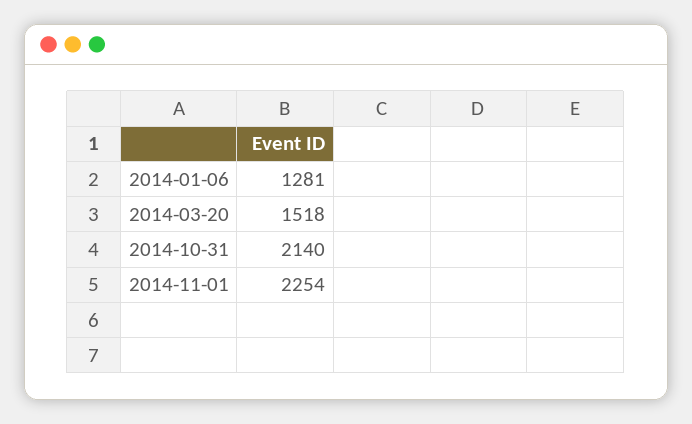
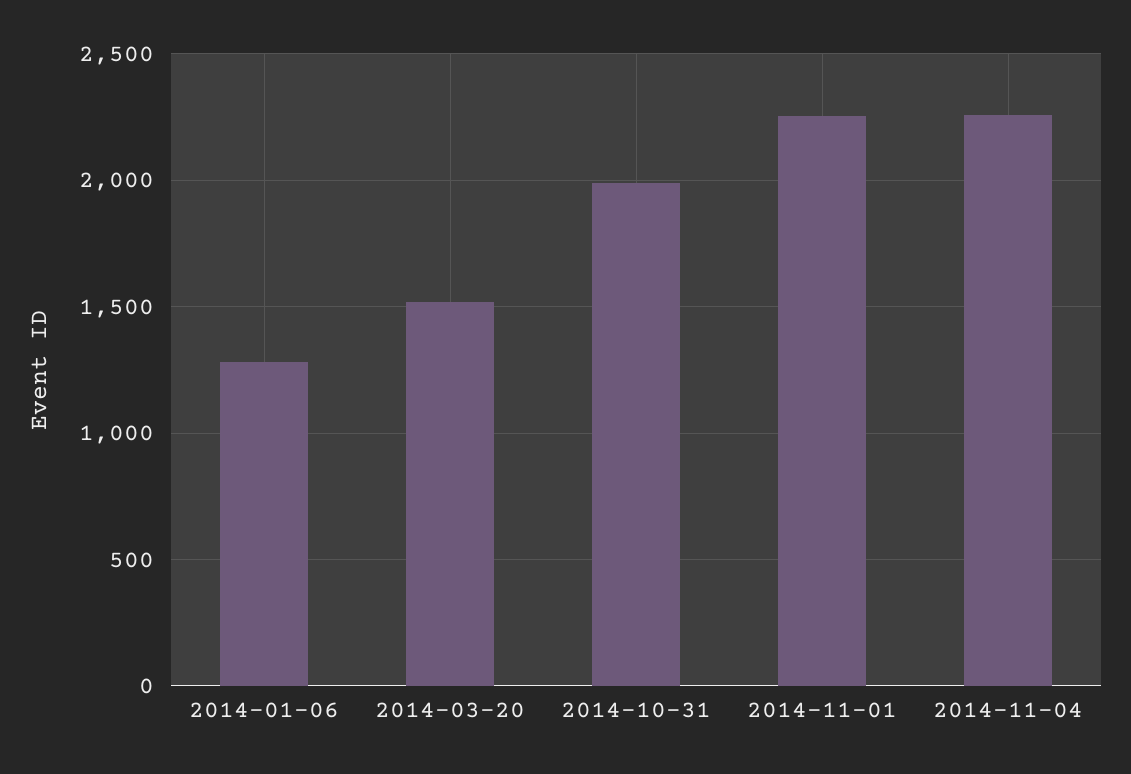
2014-10-31: 2140 -> 2000
2014-11-04: none -> 2250

